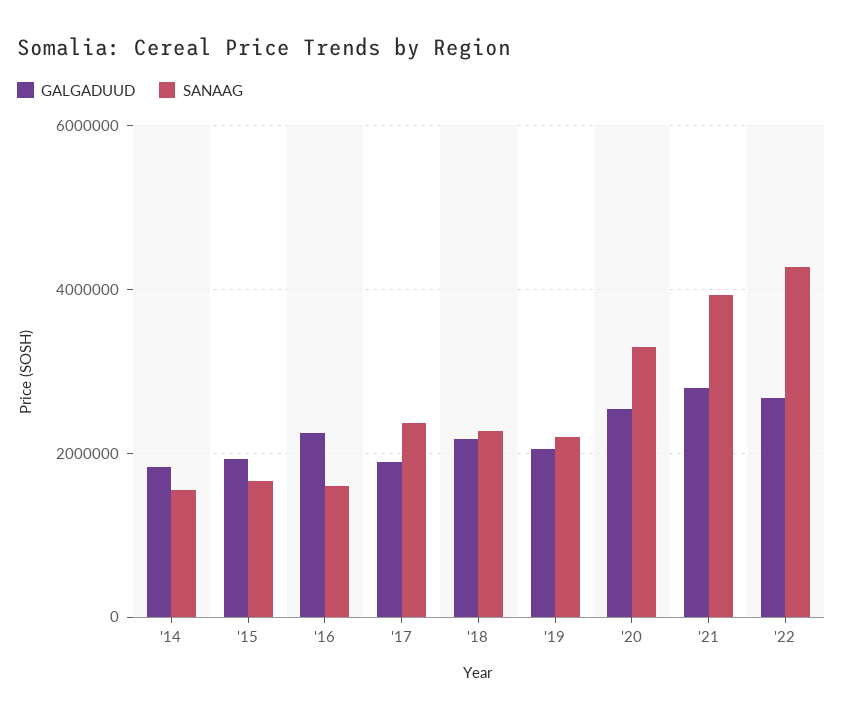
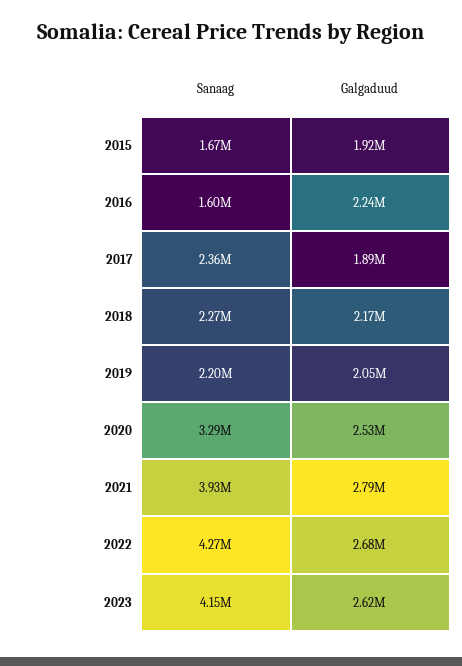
GALGADUUD, '14: 1800000 -> none
SANAAG, '14: 1600000 -> none
SANAAG, 2023: none -> 4150000
GALGADUUD, 2023: none -> 2620000

